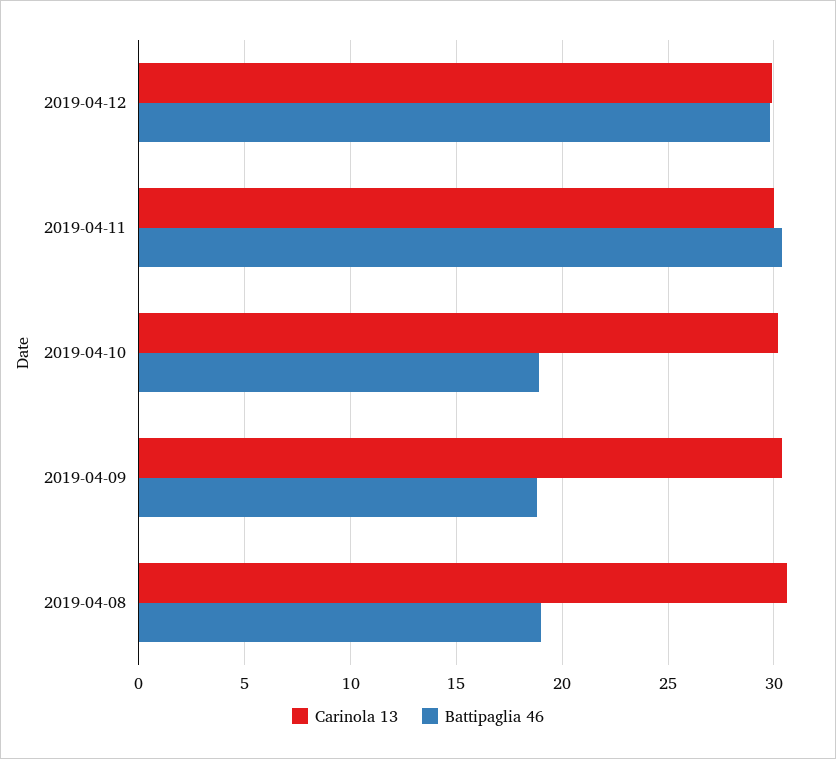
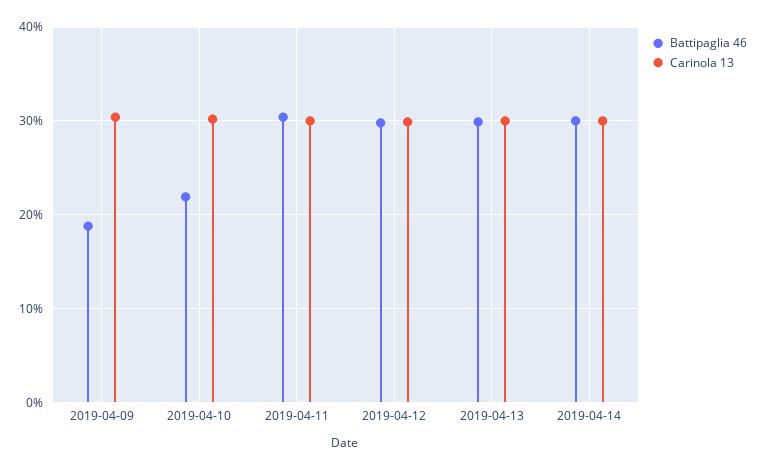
Battipaglia 46, 2019-04-10: 19 -> 22
Carinola 13, 2019-04-08: 30.5 -> none
Battipaglia 46, 2019-04-08: 19 -> none
Battipaglia 46, 2019-04-13: none -> 30
Carinola 13, 2019-04-13: none -> 30
Battipaglia 46, 2019-04-14: none -> 30
Carinola 13, 2019-04-14: none -> 30

